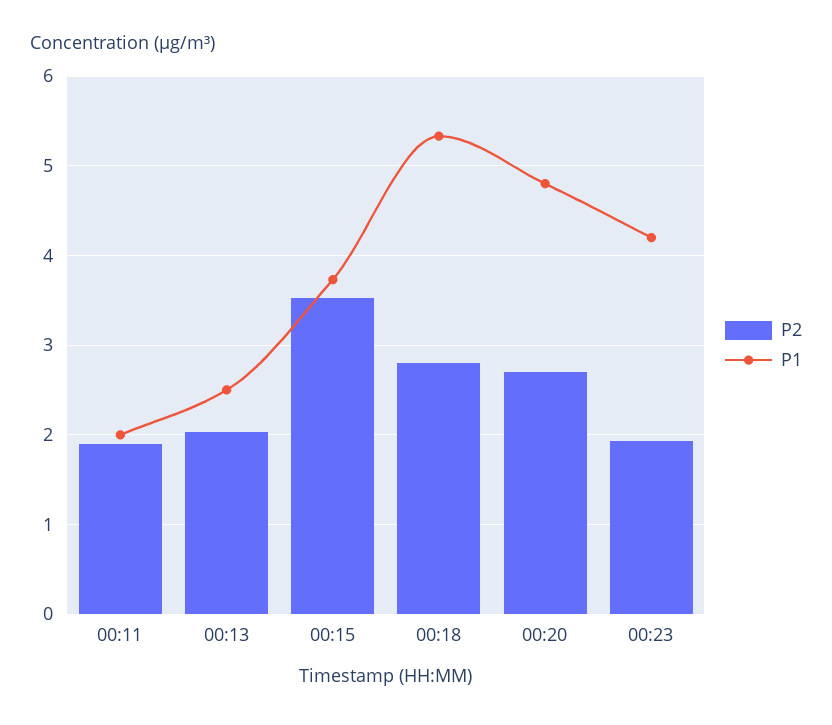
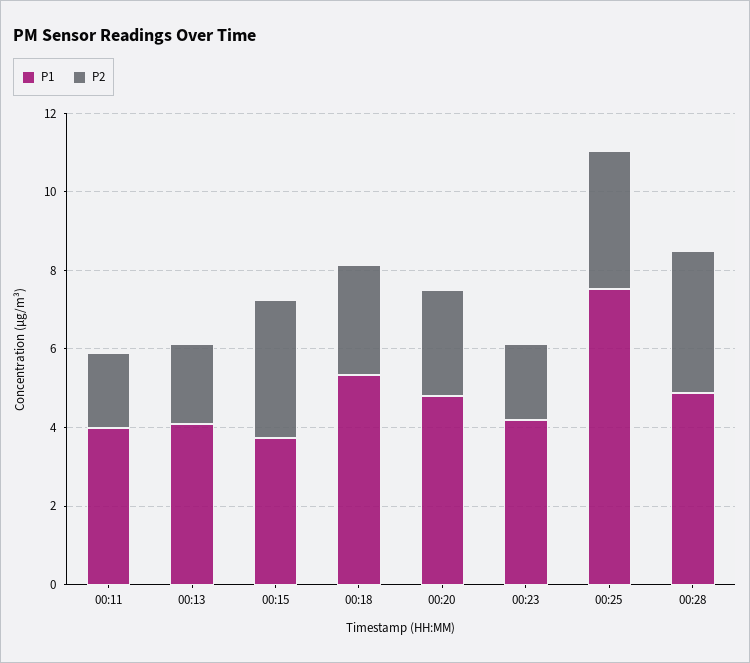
P1, 00:11: 2 -> 4
P1, 00:13: 2.5 -> 4
P1, 00:25: none -> 7.5
P2, 00:25: none -> 3.5
P1, 00:28: none -> 5
P2, 00:28: none -> 3.5

